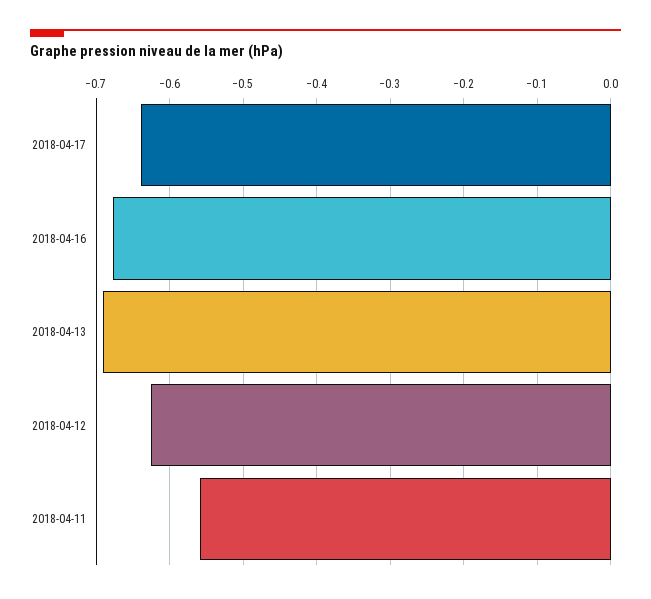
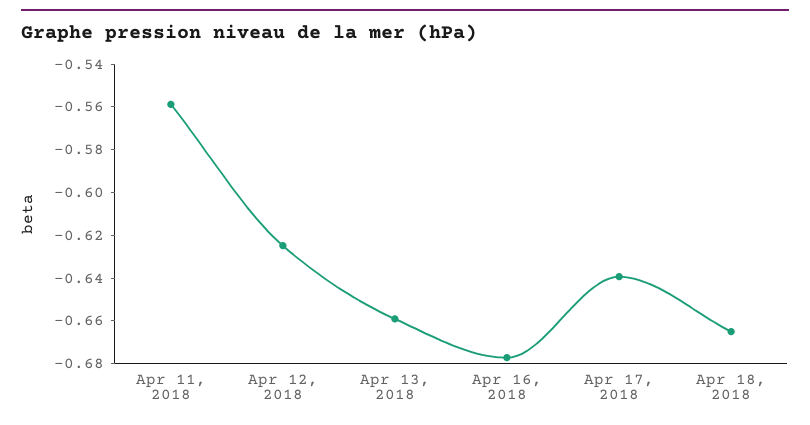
2018-04-13: -0.69 -> -0.66
Apr 18, 2018: none -> -0.665

